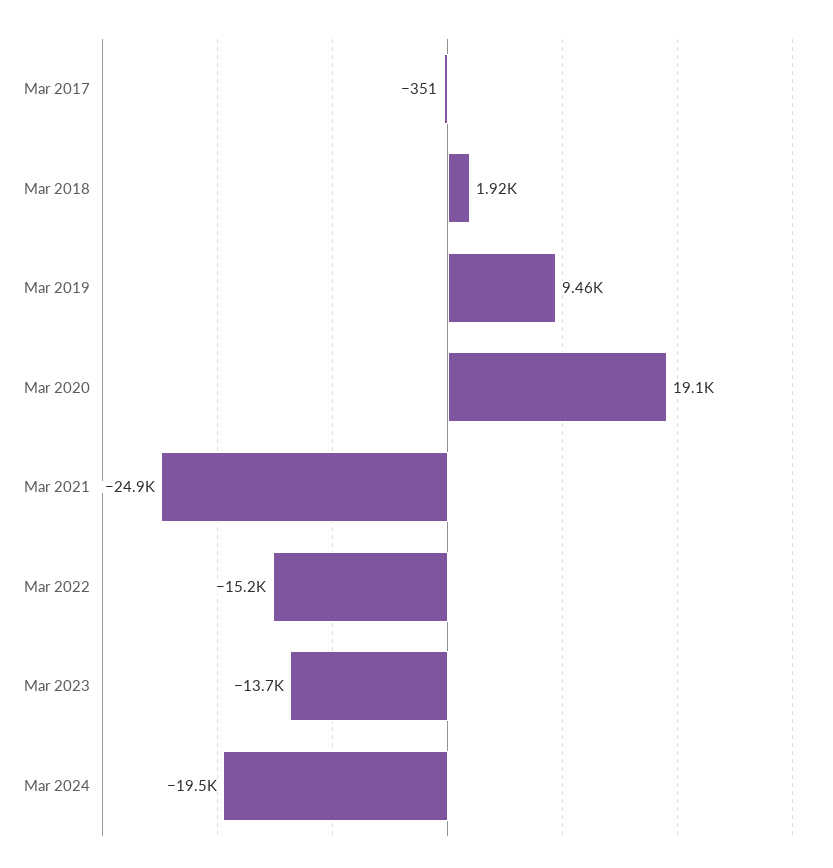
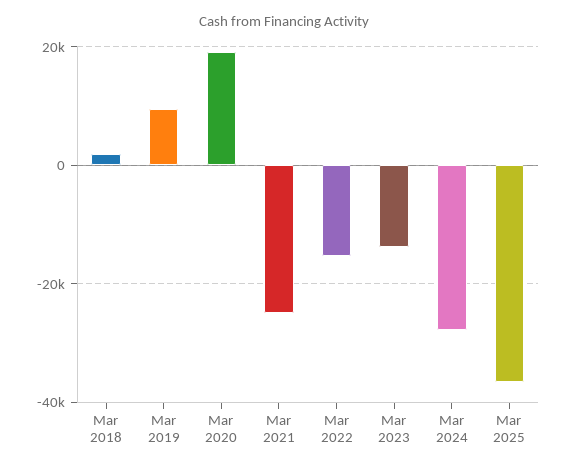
Mar 2017: -351 -> none
Mar 2024: -19500 -> -28000
Mar 2025: none -> -36000

